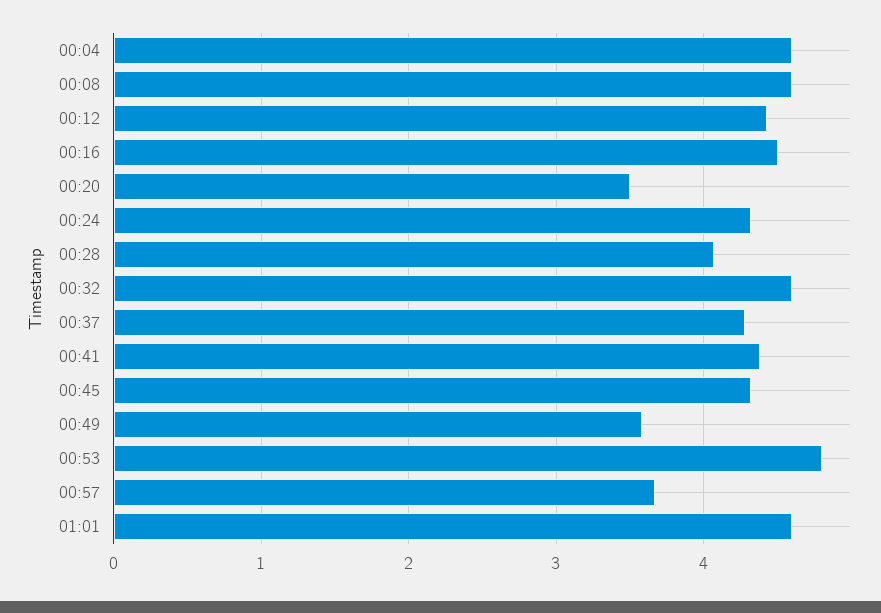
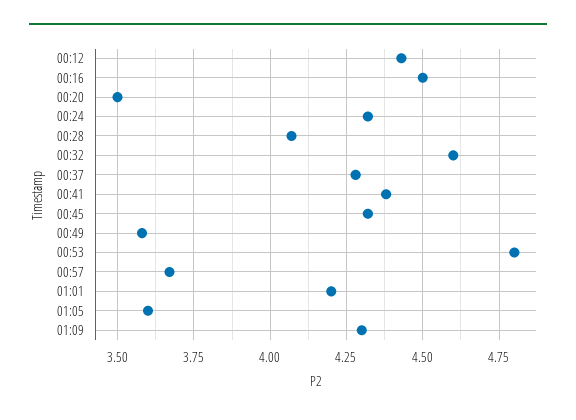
00:04: 4.6 -> none
00:08: 4.6 -> none
01:01: 4.6 -> 4.2
01:05: none -> 3.6
01:09: none -> 4.3

